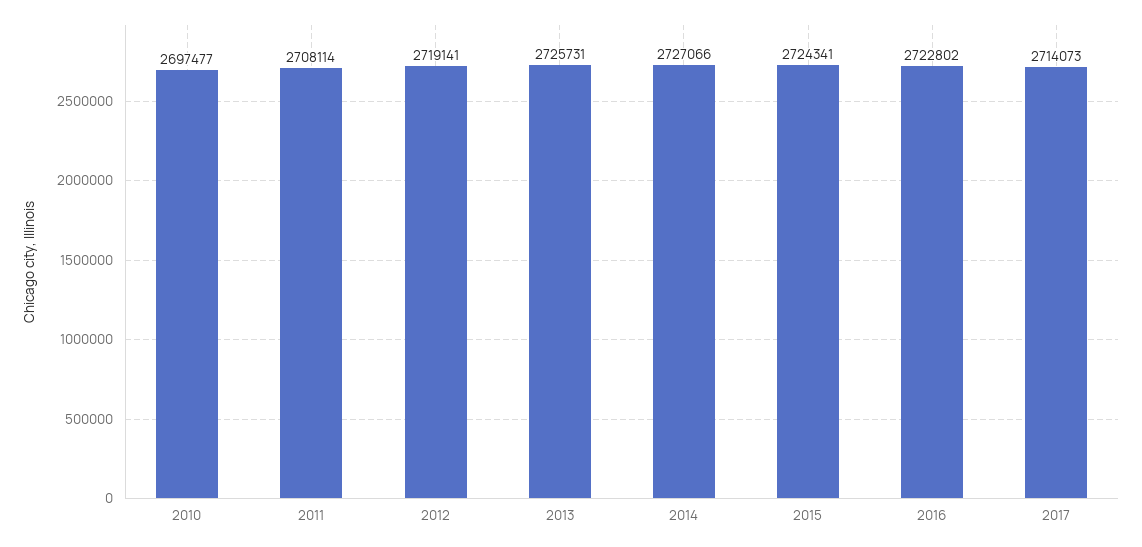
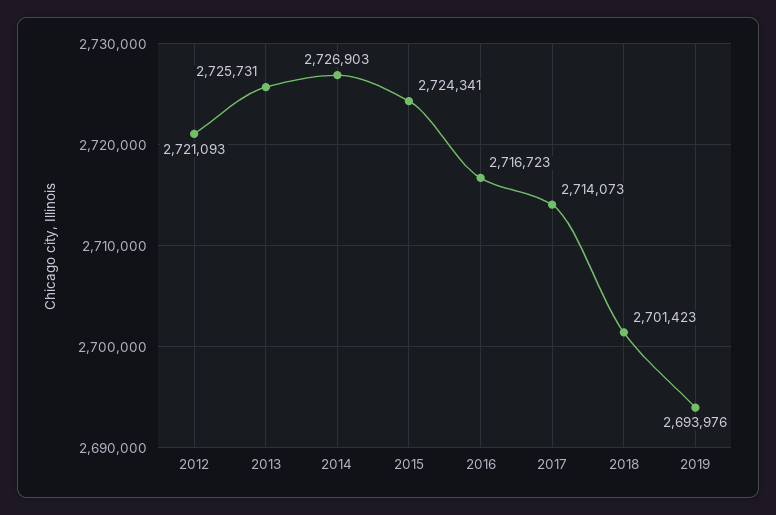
2010: 2697477 -> none
2011: 2708114 -> none
2012: 2719141 -> 2721093
2014: 2727066 -> 2726903
2016: 2722802 -> 2716723
2018: none -> 2701423
2019: none -> 2693976

